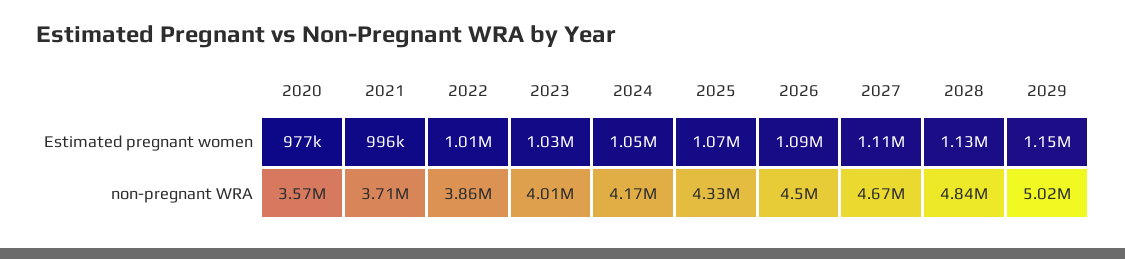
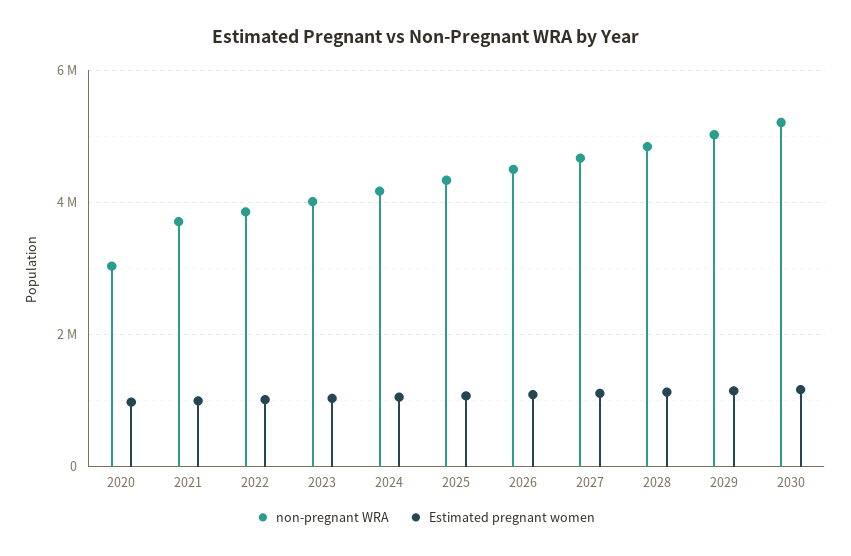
non-pregnant WRA, 2020: 3570000 -> 3000000
non-pregnant WRA, 2030: none -> 5200000
Estimated pregnant women, 2030: none -> 1200000

